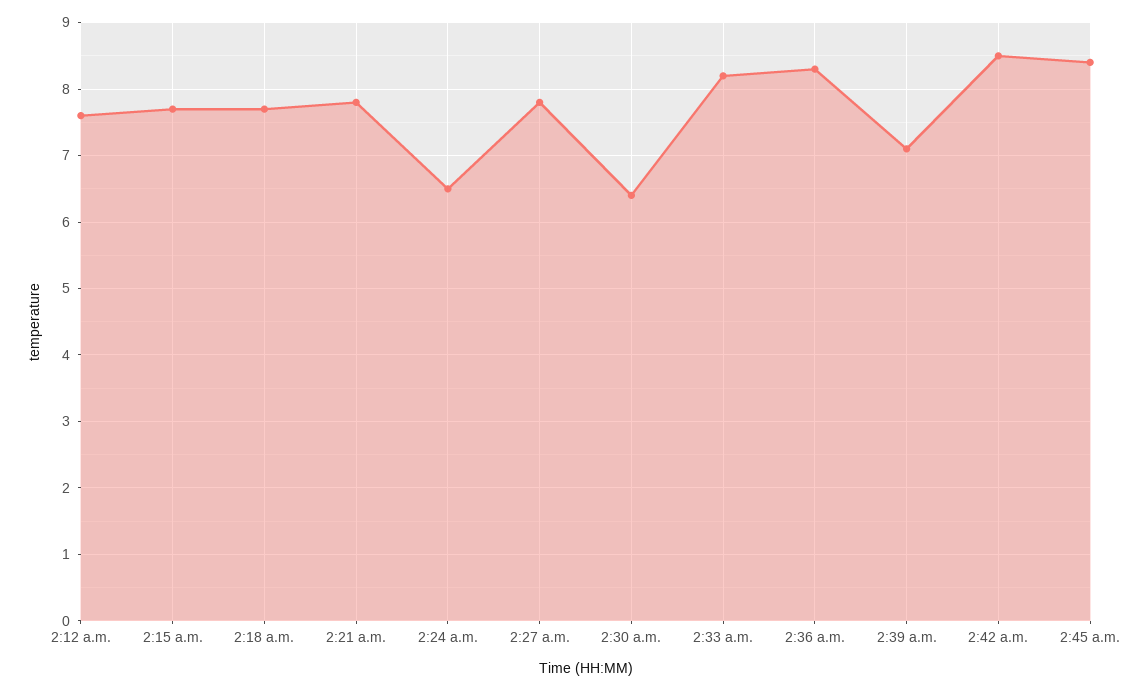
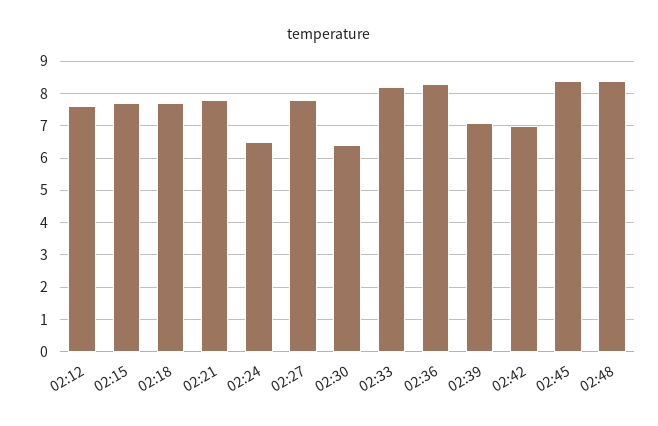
2:42 a.m.: 8.5 -> 7
02:48: none -> 8.5

